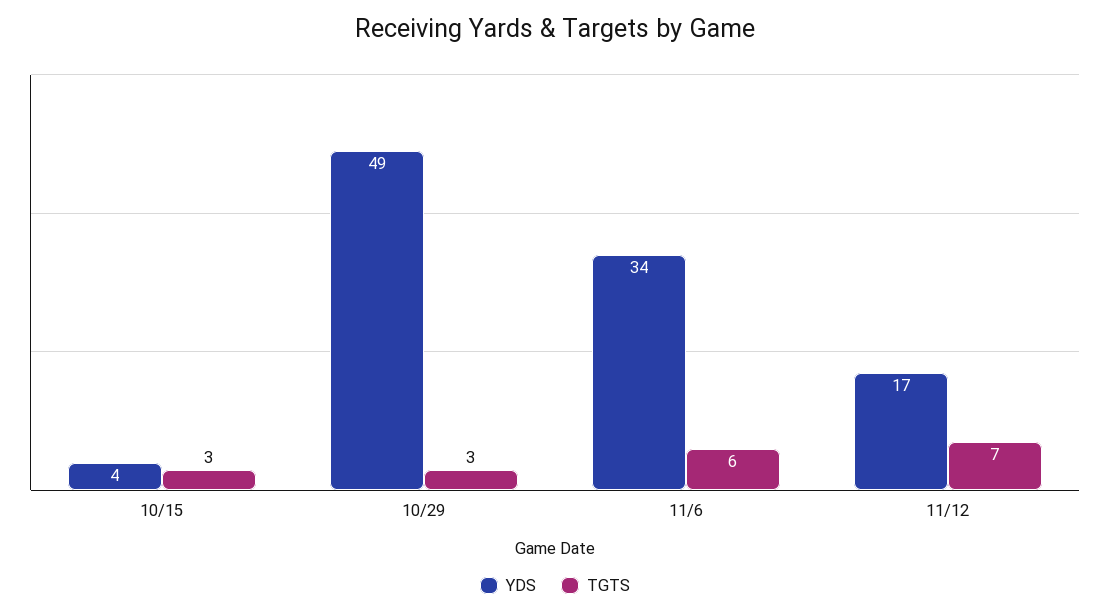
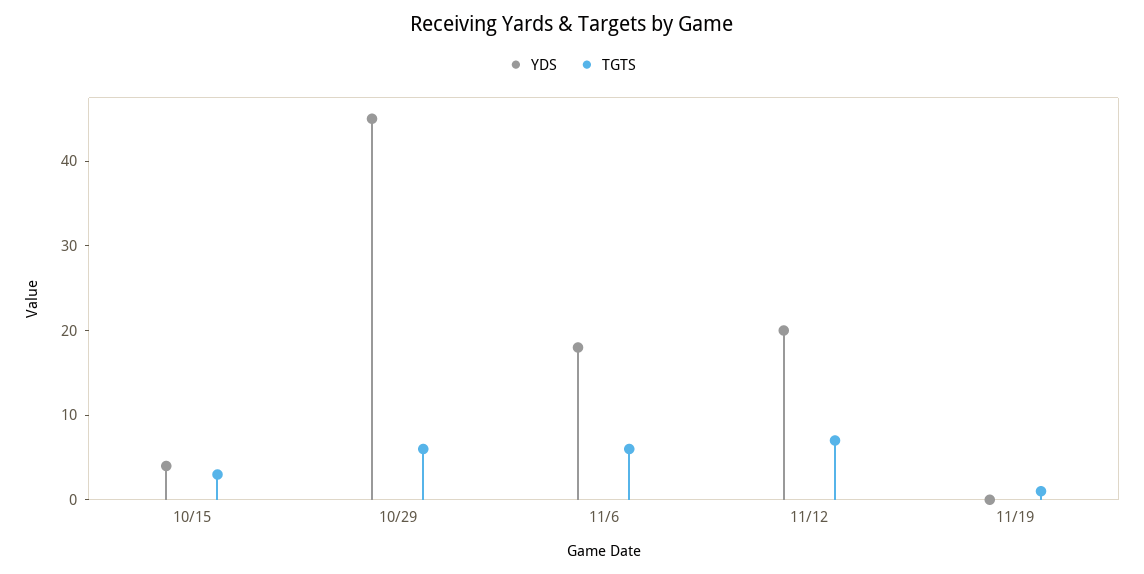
YDS, 10/29: 49 -> 45
TGTS, 10/29: 3 -> 6
YDS, 11/6: 34 -> 18
YDS, 11/12: 17 -> 20
YDS, 11/19: none -> 0
TGTS, 11/19: none -> 1

